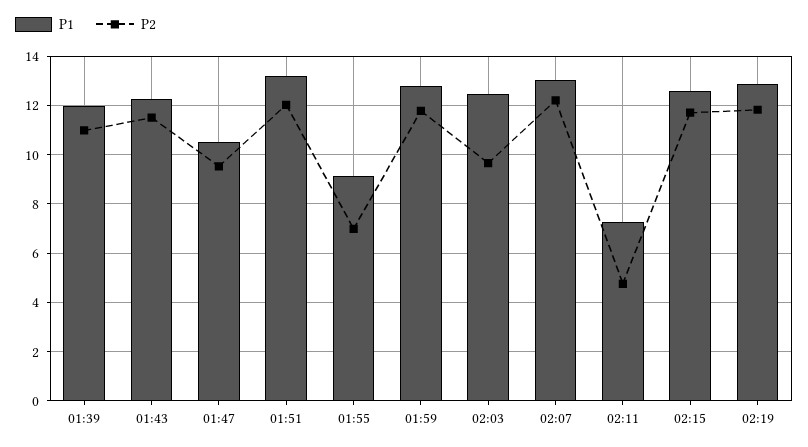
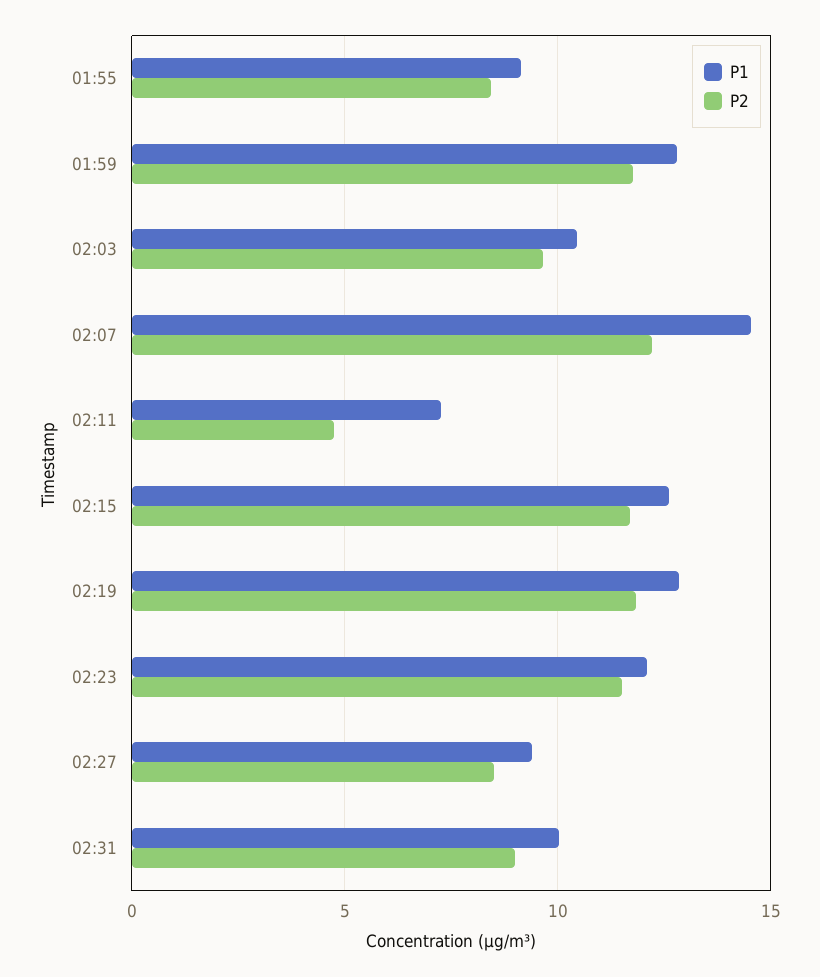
P1, 01:39: 12 -> none
P2, 01:39: 11 -> none
P1, 01:43: 12.25 -> none
P2, 01:43: 11.5 -> none
P1, 01:47: 10.5 -> none
P2, 01:47: 9.5 -> none
P1, 01:51: 13.25 -> none
P2, 01:51: 12 -> none
P2, 01:55: 7 -> 8.5
P1, 02:03: 12.5 -> 10.5
P1, 02:07: 13 -> 14.5
P1, 02:23: none -> 12
P2, 02:23: none -> 11.5
P1, 02:27: none -> 9.5
P2, 02:27: none -> 8.5
P1, 02:31: none -> 10
P2, 02:31: none -> 9

